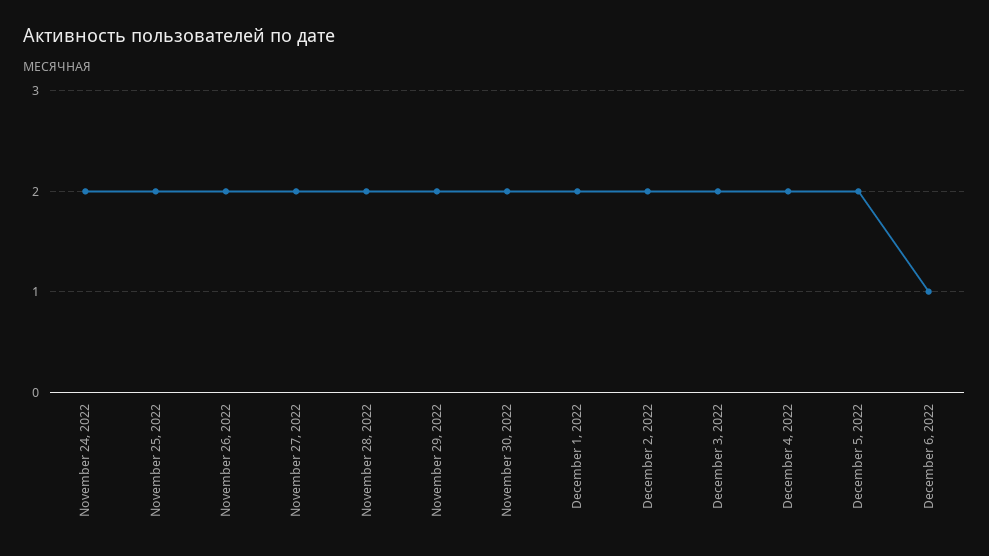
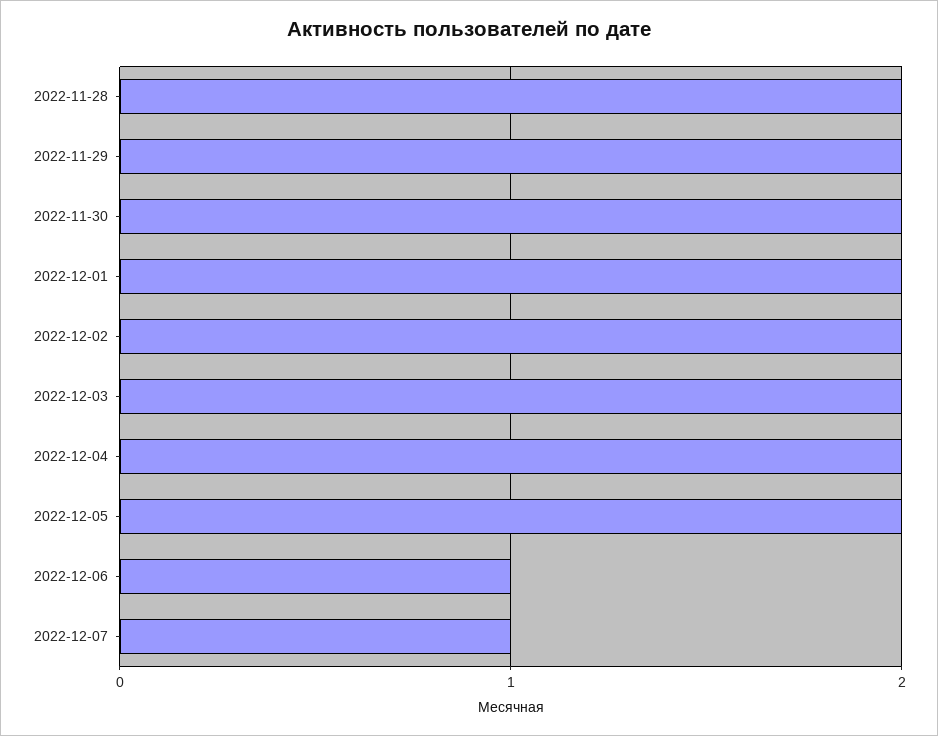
November 24, 2022: 2 -> none
November 25, 2022: 2 -> none
November 26, 2022: 2 -> none
November 27, 2022: 2 -> none
2022-12-07: none -> 1

